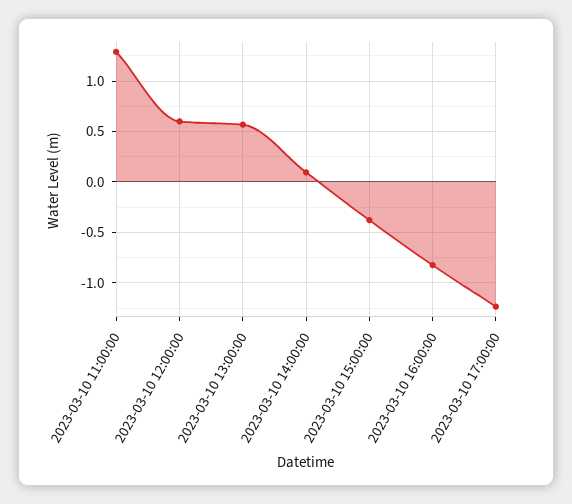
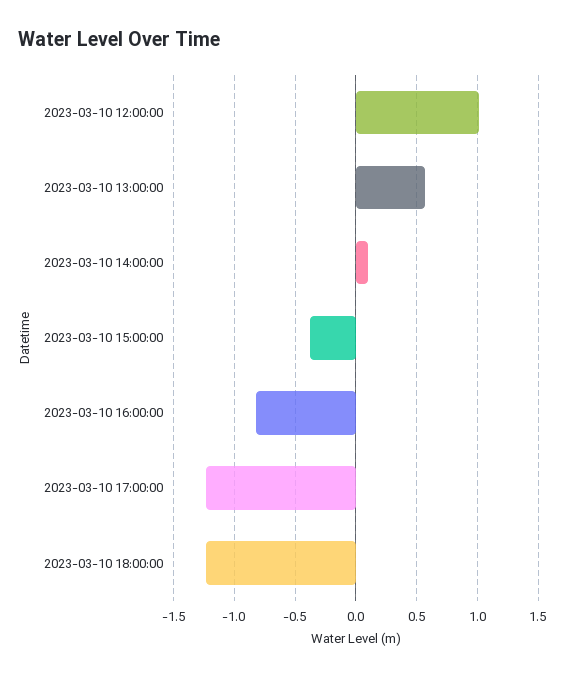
2023-03-10 11:00:00: 1.3 -> none
2023-03-10 12:00:00: 0.6 -> 1
2023-03-10 18:00:00: none -> -1.25

